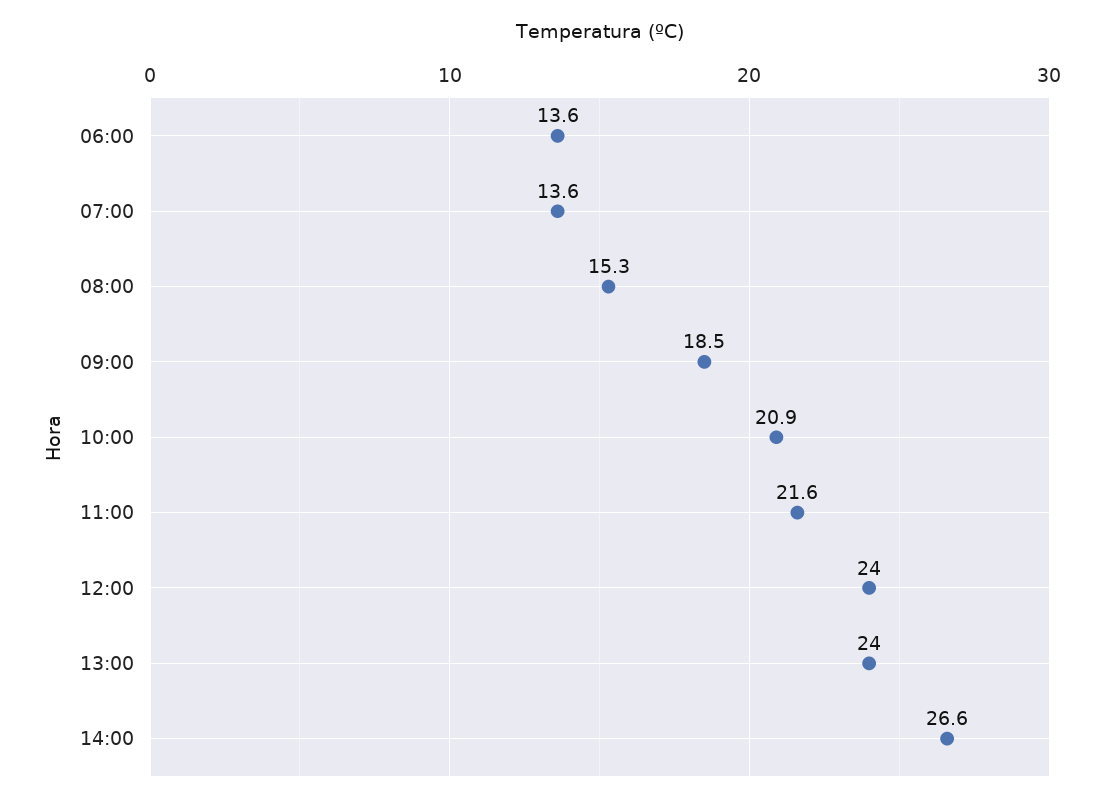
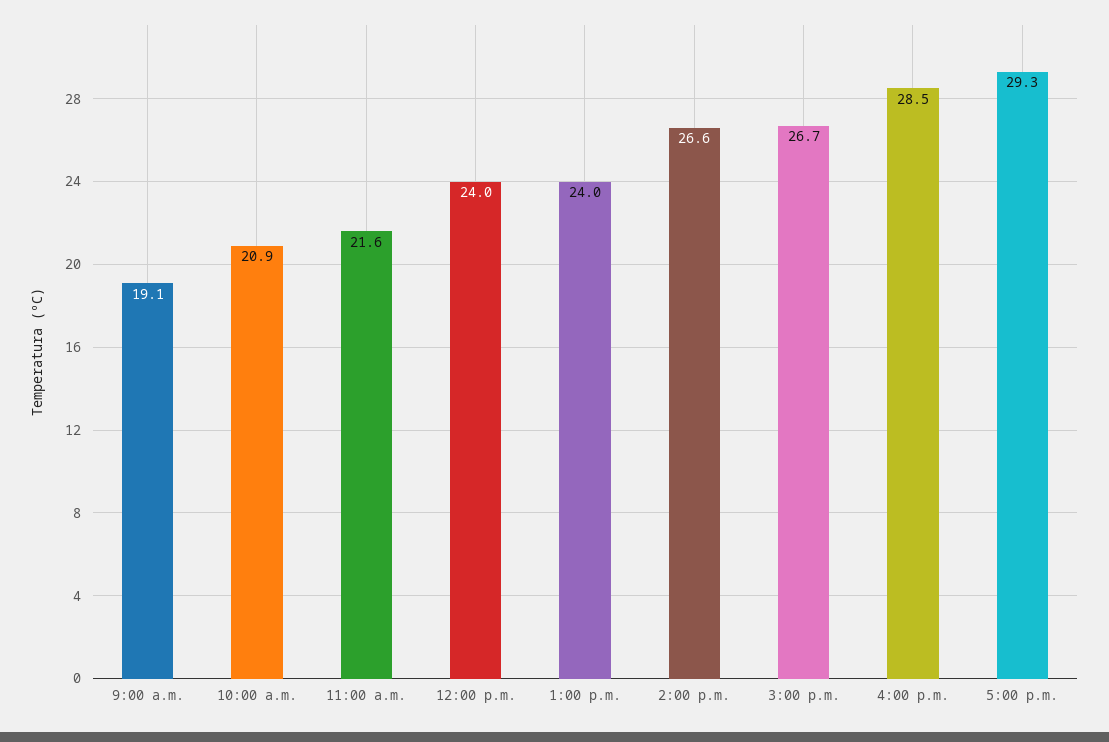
06:00: 13.6 -> none
07:00: 13.6 -> none
08:00: 15.3 -> none
09:00: 18.5 -> 19.1
3:00 p.m.: none -> 26.7
4:00 p.m.: none -> 28.5
5:00 p.m.: none -> 29.3

